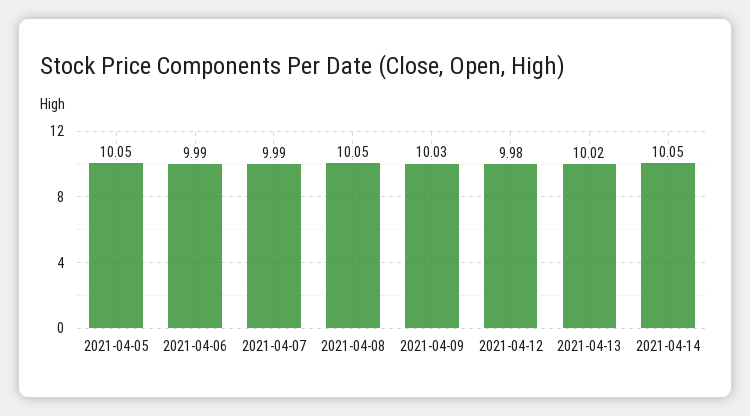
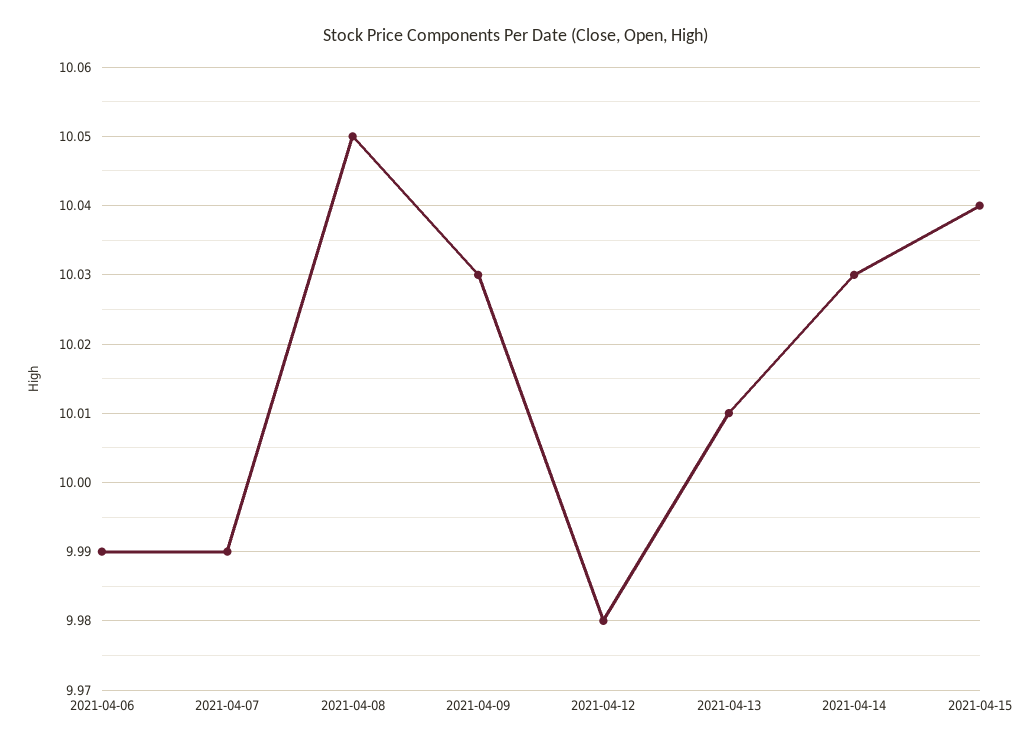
2021-04-05: 10.05 -> none
2021-04-13: 10.02 -> 10.01
2021-04-14: 10.05 -> 10.03
2021-04-15: none -> 10.04

